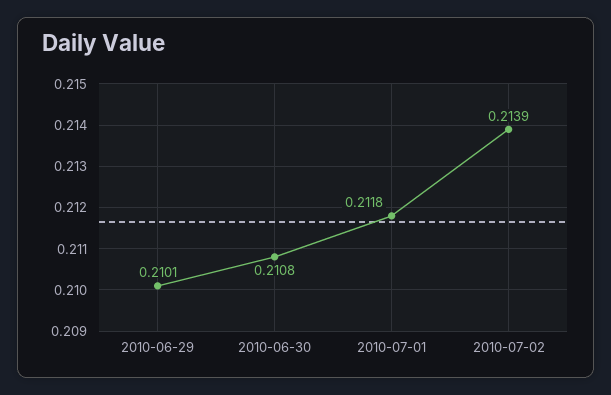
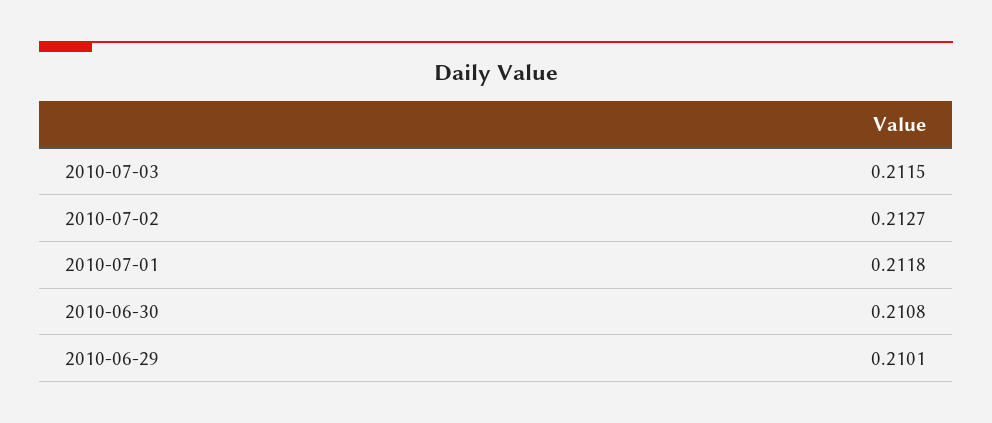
2010-07-02: 0.2139 -> 0.2127
2010-07-03: none -> 0.2115

